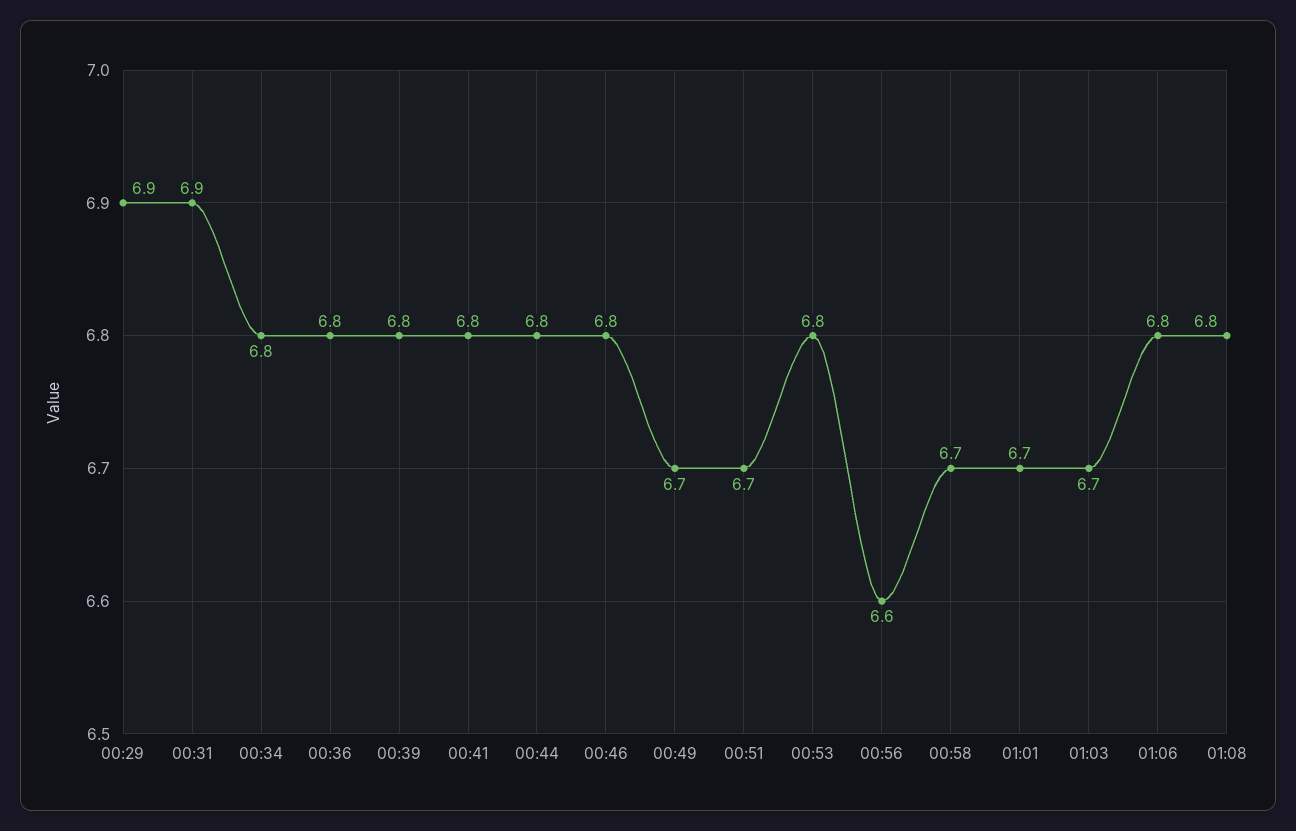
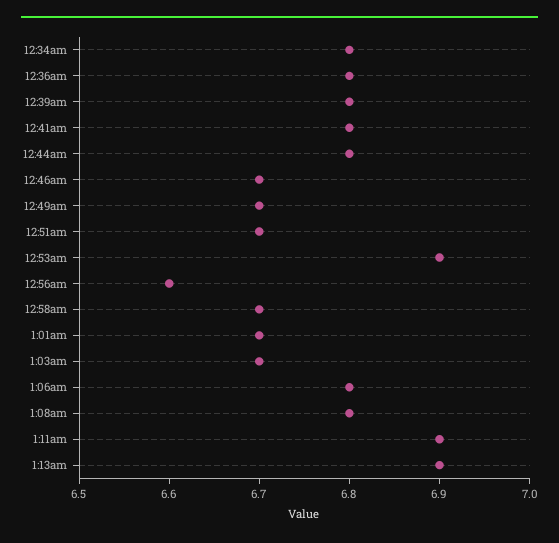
00:29: 6.9 -> none
00:31: 6.9 -> none
00:46: 6.8 -> 6.7
00:53: 6.8 -> 6.9
1:11am: none -> 6.9
1:13am: none -> 6.9

